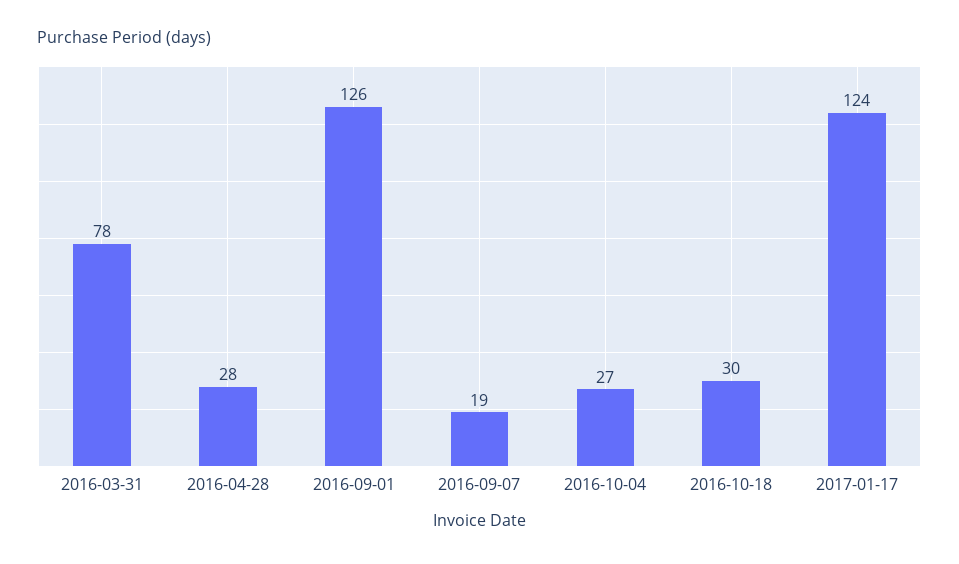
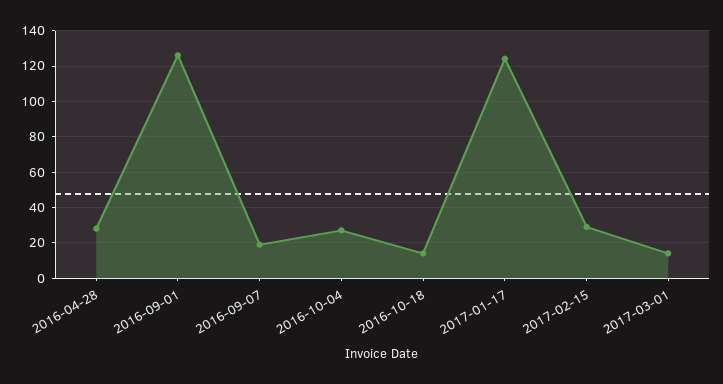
2016-03-31: 78 -> none
2016-10-18: 30 -> 15
2017-02-15: none -> 30
2017-03-01: none -> 15

